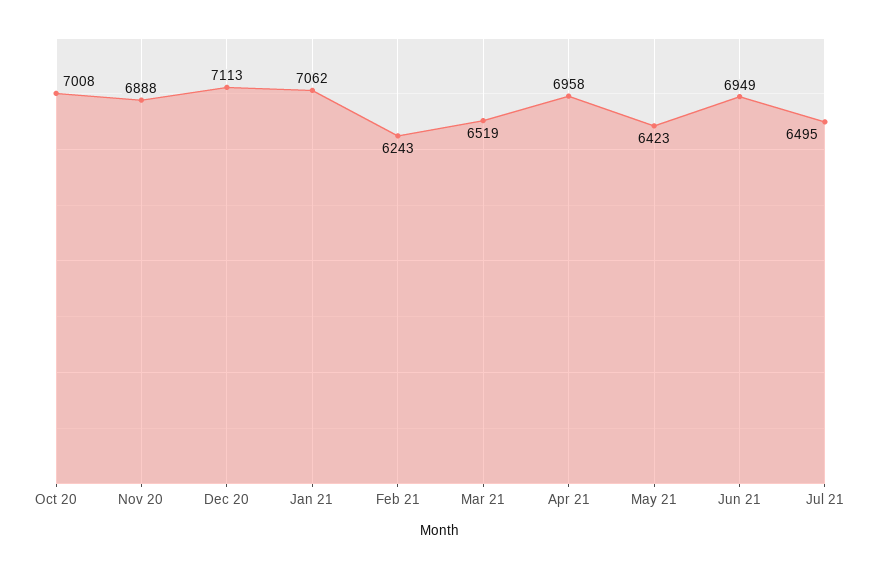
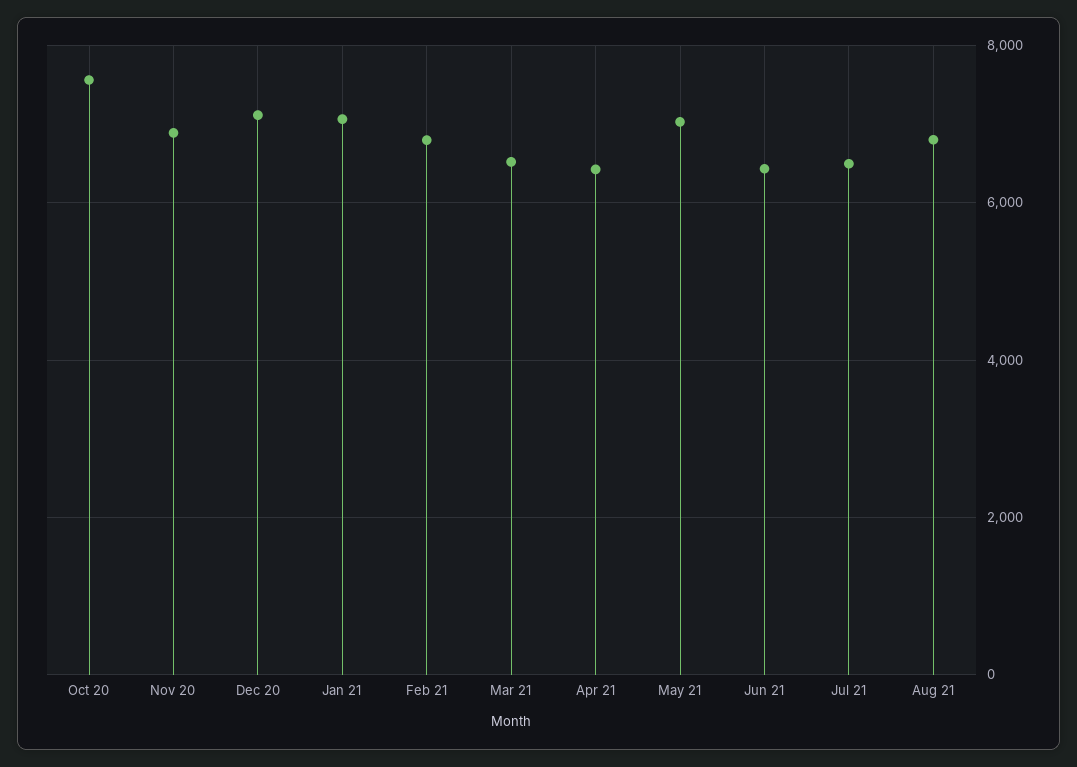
Oct 20: 7008 -> 7600
Feb 21: 6243 -> 6800
Apr 21: 6958 -> 6400
May 21: 6423 -> 7000
Jun 21: 6949 -> 6400
Aug 21: none -> 6800

